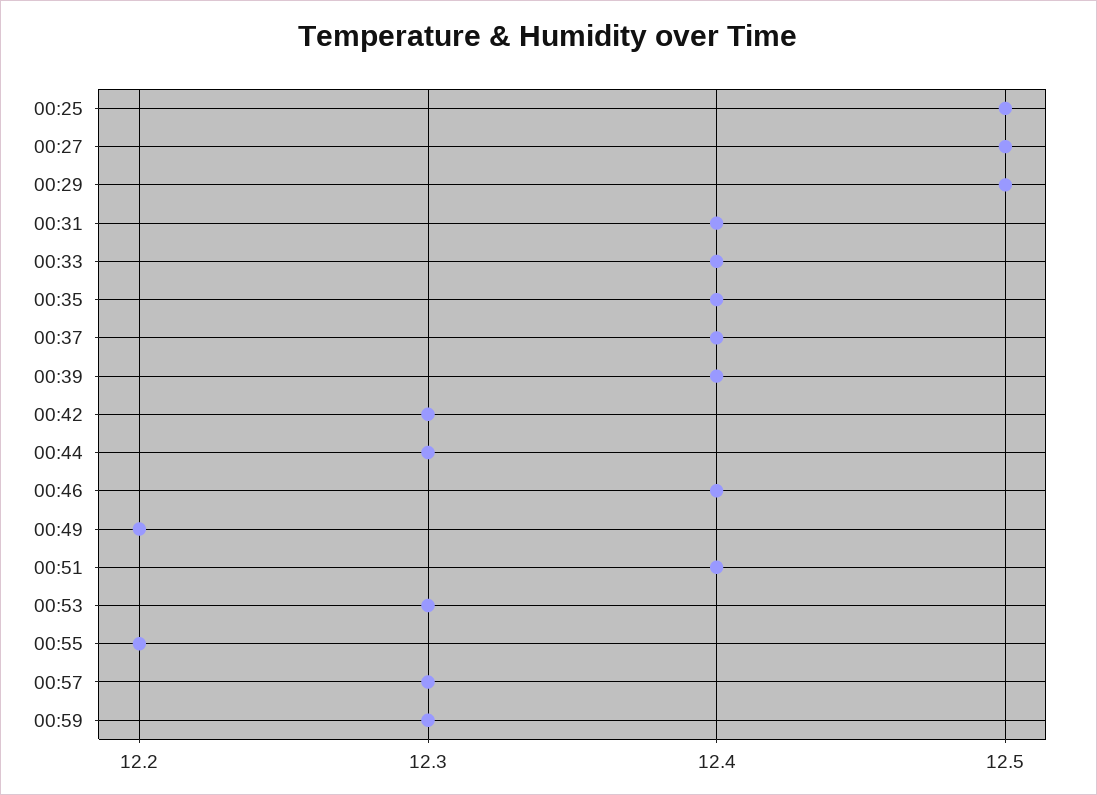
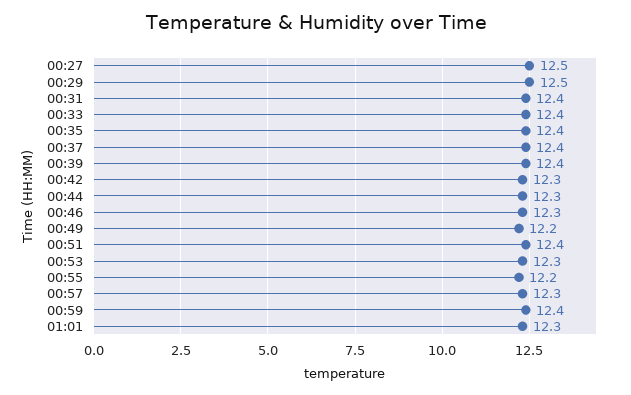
00:25: 12.5 -> none
00:46: 12.4 -> 12.3
00:59: 12.3 -> 12.4
01:01: none -> 12.3

